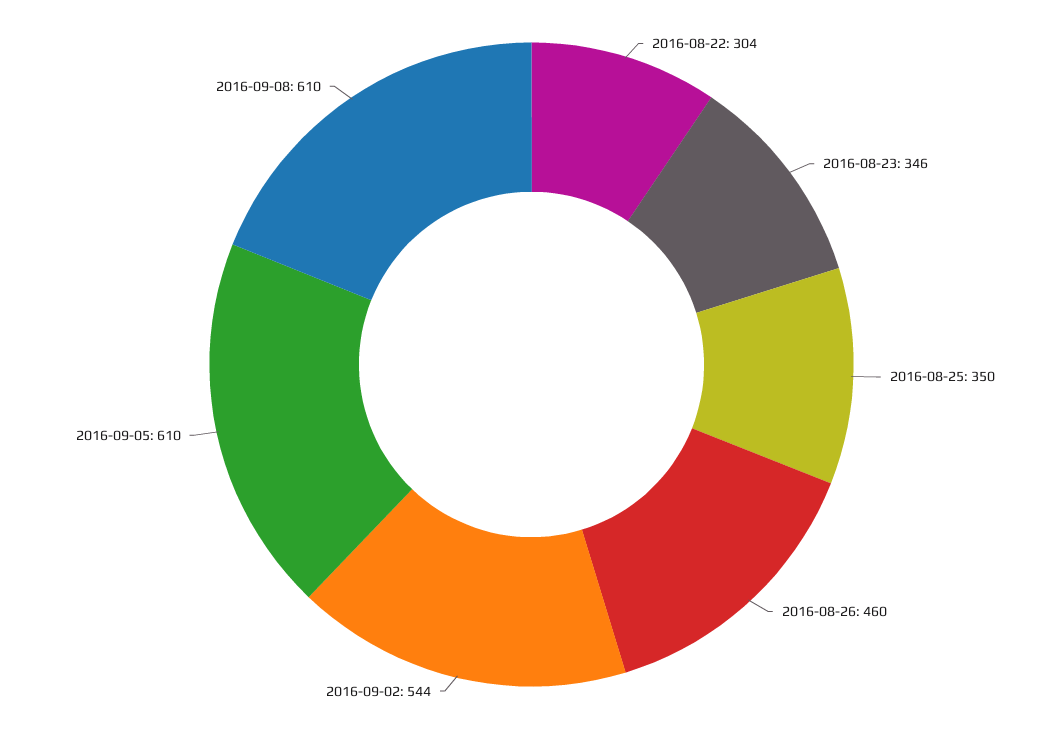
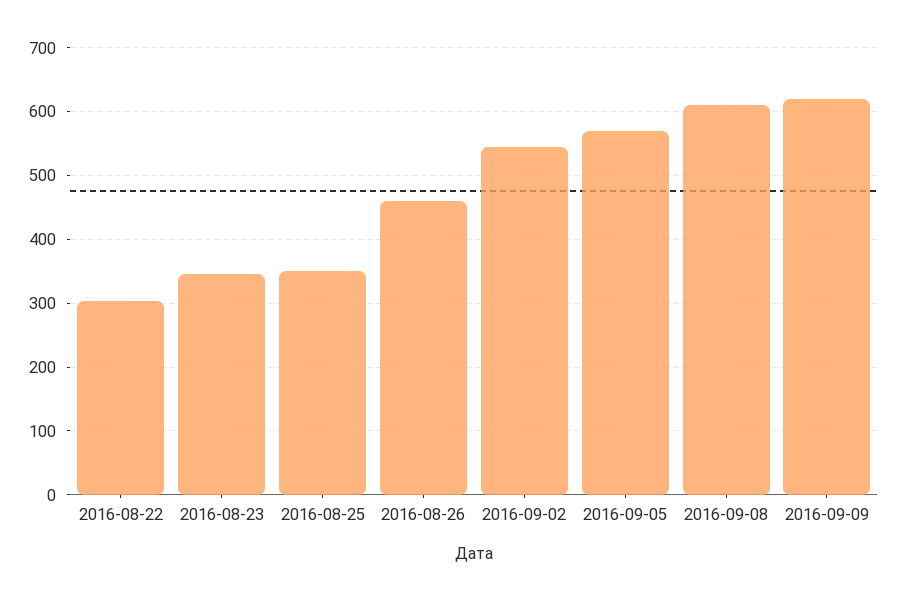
2016-09-05: 610 -> 570
2016-09-09: none -> 620

